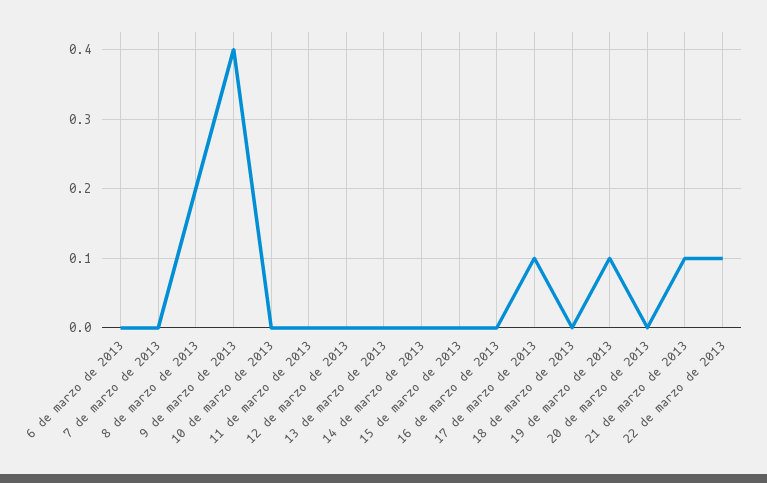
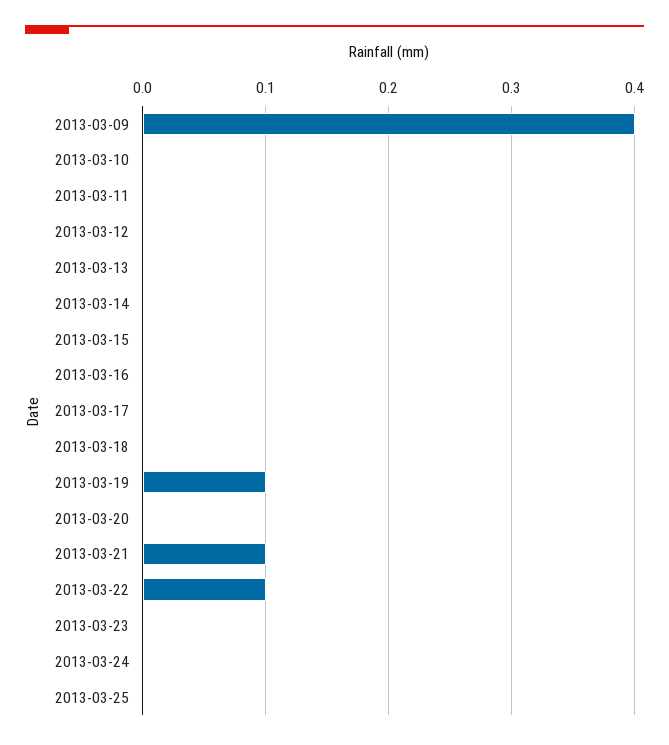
6 de marzo de 2013: 0 -> none
7 de marzo de 2013: 0 -> none
8 de marzo de 2013: 0.2 -> none
17 de marzo de 2013: 0.1 -> 0
2013-03-23: none -> 0
2013-03-24: none -> 0
2013-03-25: none -> 0

